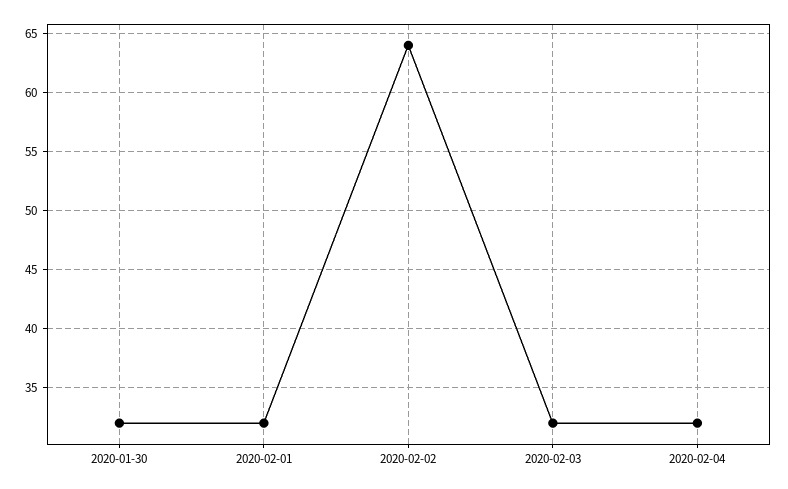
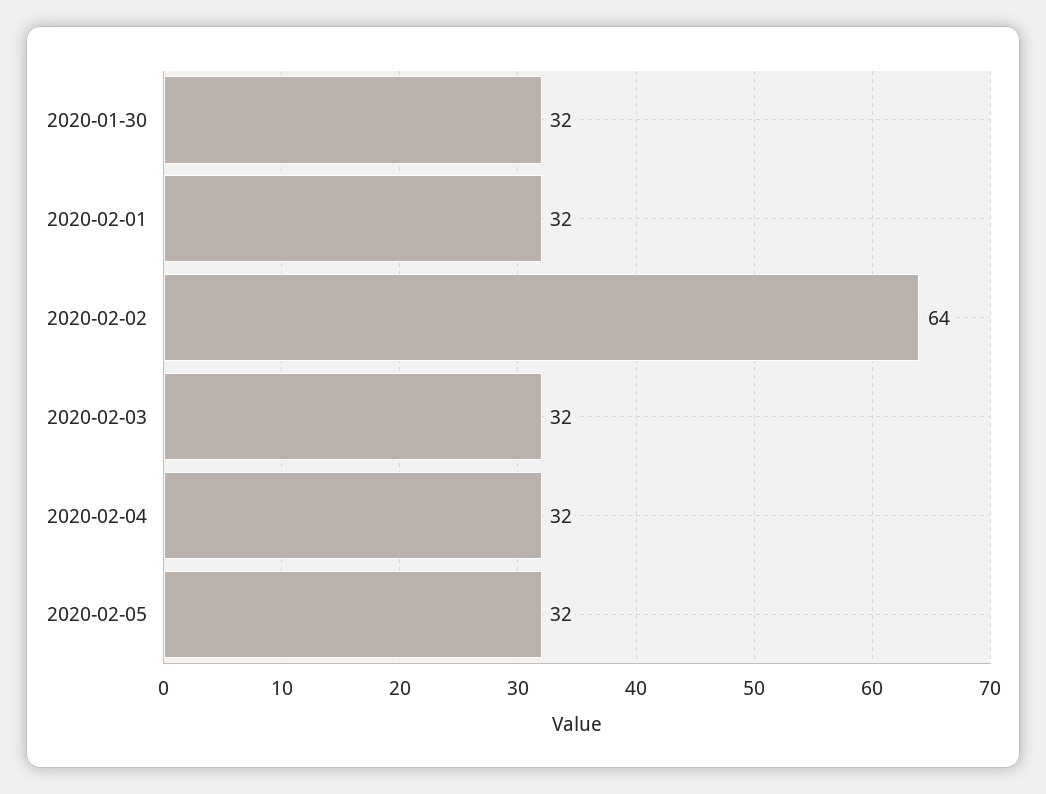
2020-02-05: none -> 32

